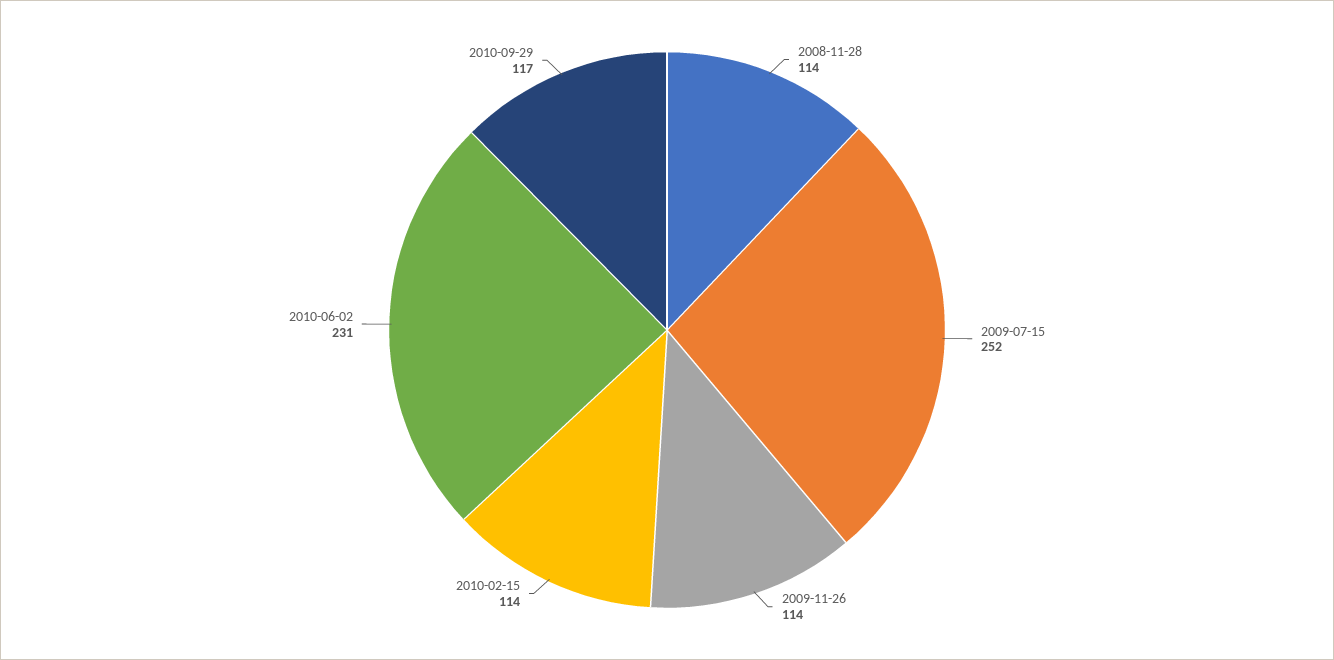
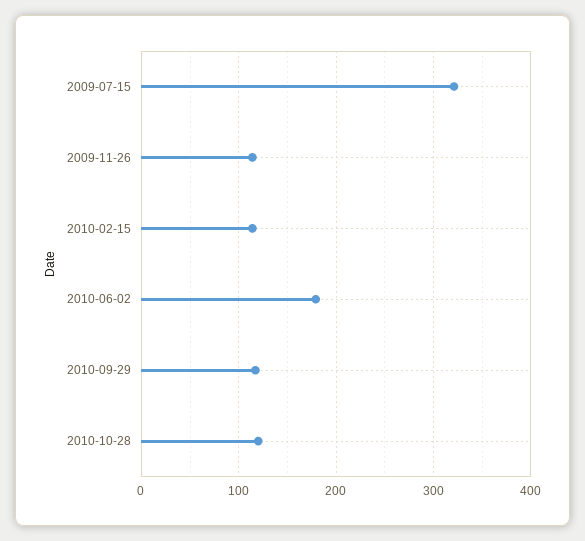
2008-11-28: 114 -> none
2009-07-15: 252 -> 320
2010-06-02: 231 -> 180
2010-10-28: none -> 120

